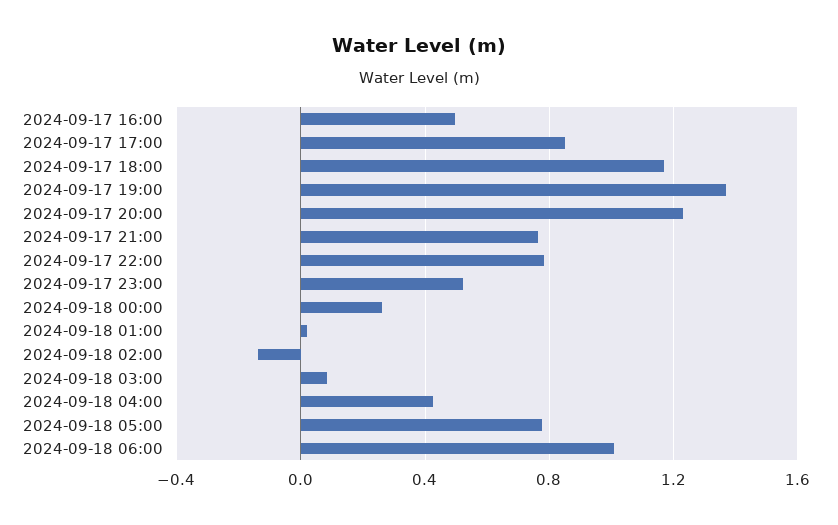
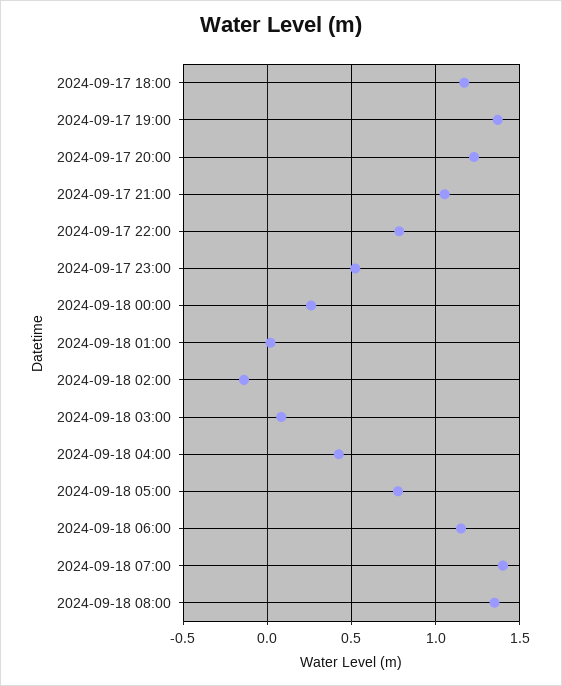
2024-09-17 16:00: 0.5 -> none
2024-09-17 17:00: 0.85 -> none
2024-09-17 21:00: 0.75 -> 1.05
2024-09-18 06:00: 1 -> 1.15
2024-09-18 07:00: none -> 1.4
2024-09-18 08:00: none -> 1.35

